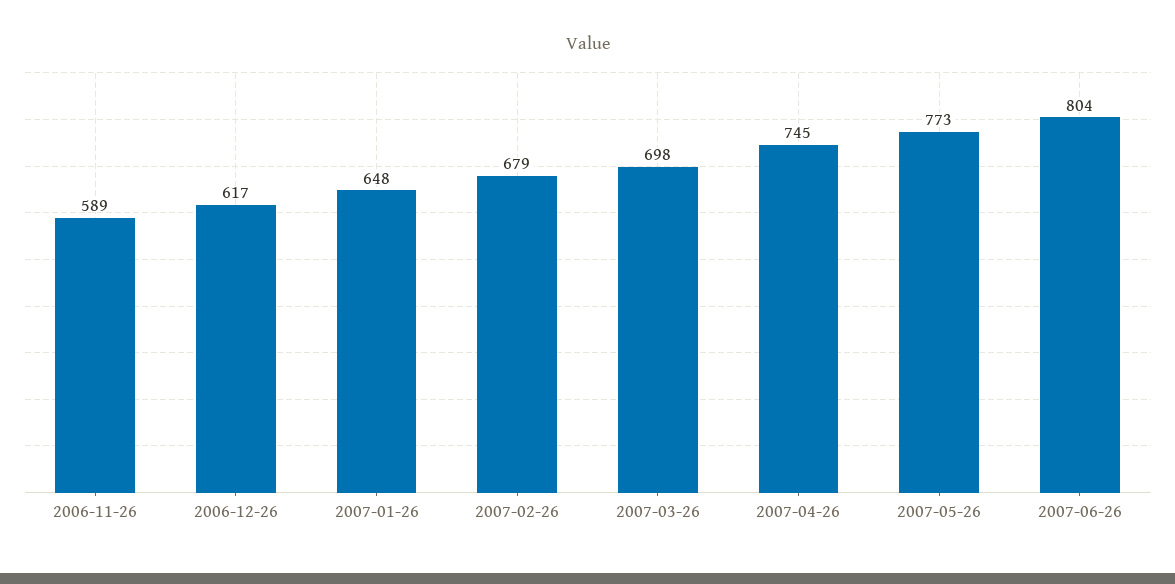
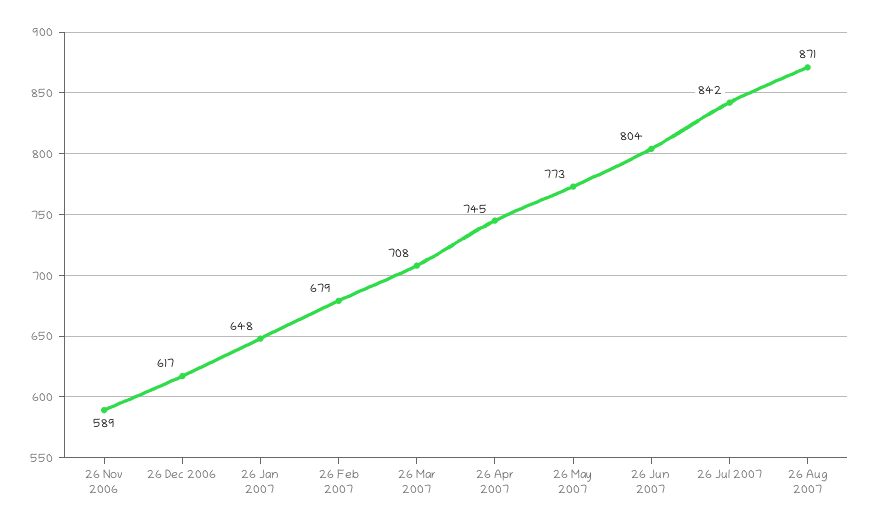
2007-03-26: 698 -> 708
26 Jul 2007: none -> 842
26 Aug 2007: none -> 871

